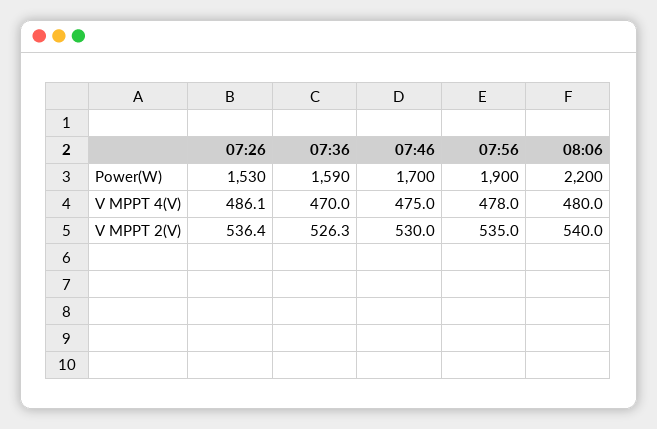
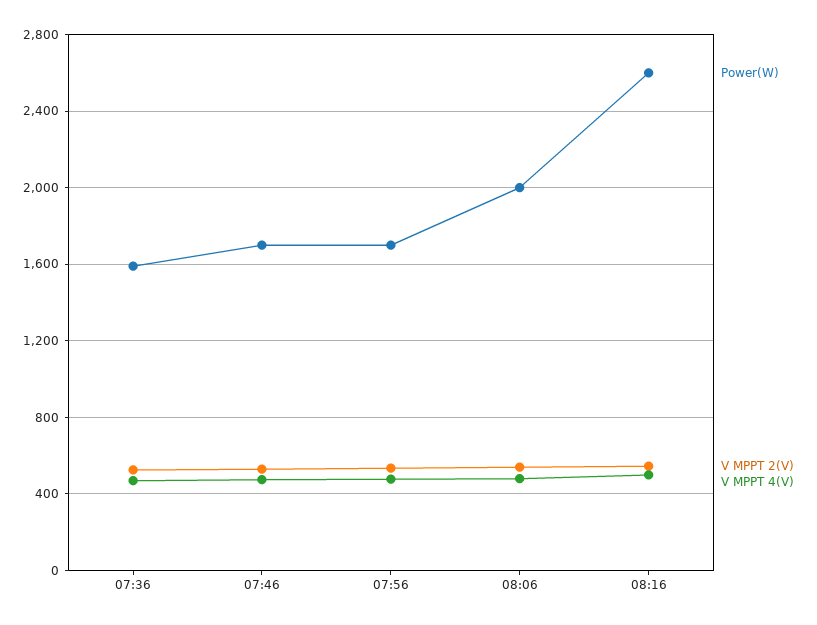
Power(W), 07:26: 1530 -> none
Power(W), 07:56: 1900 -> 1700
Power(W), 08:06: 2200 -> 2000
V MPPT 4(V), 07:26: 486.1 -> none
V MPPT 2(V), 07:26: 536.4 -> none
Power(W), 08:16: none -> 2600
V MPPT 2(V), 08:16: none -> 550
V MPPT 4(V), 08:16: none -> 500

